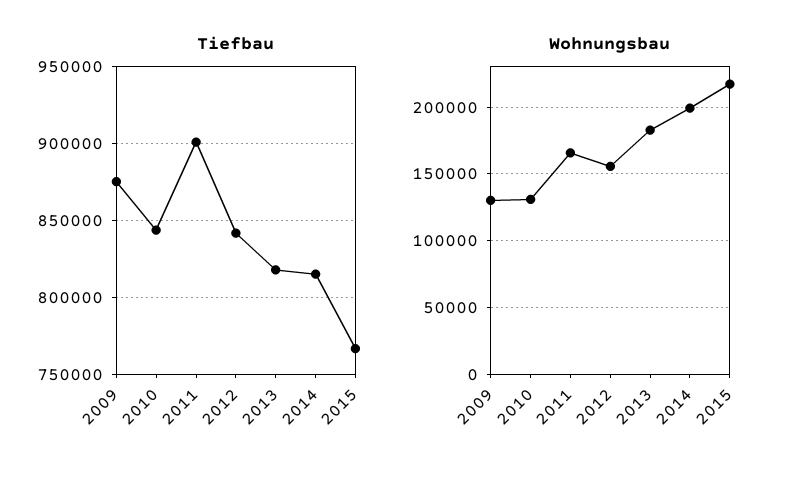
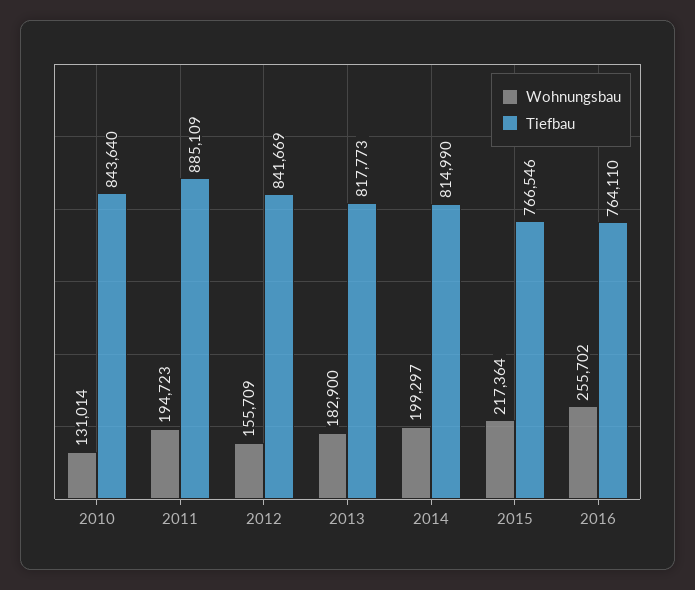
Tiefbau, 2009: 875000 -> none
Tiefbau, 2011: 900000 -> 885109
Wohnungsbau, 2009: 130000 -> none
Wohnungsbau, 2011: 165000 -> 194723
Wohnungsbau, 2016: none -> 255702
Tiefbau, 2016: none -> 764110

